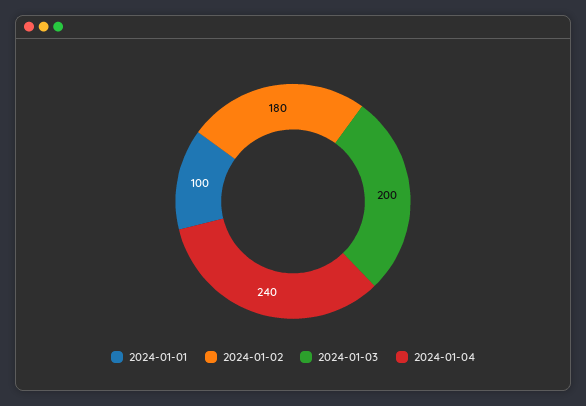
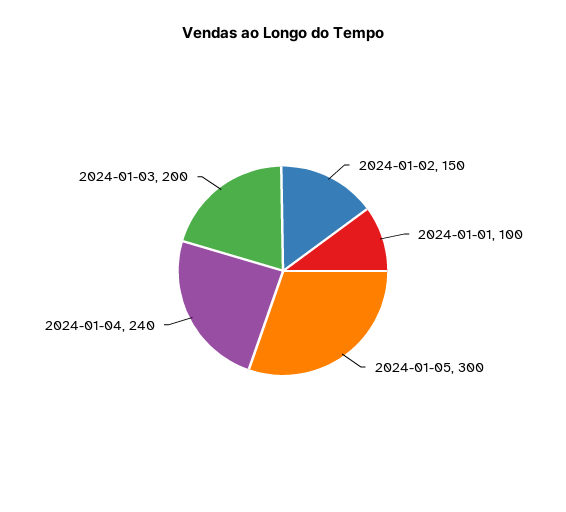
2024-01-02: 180 -> 150
2024-01-05: none -> 300

